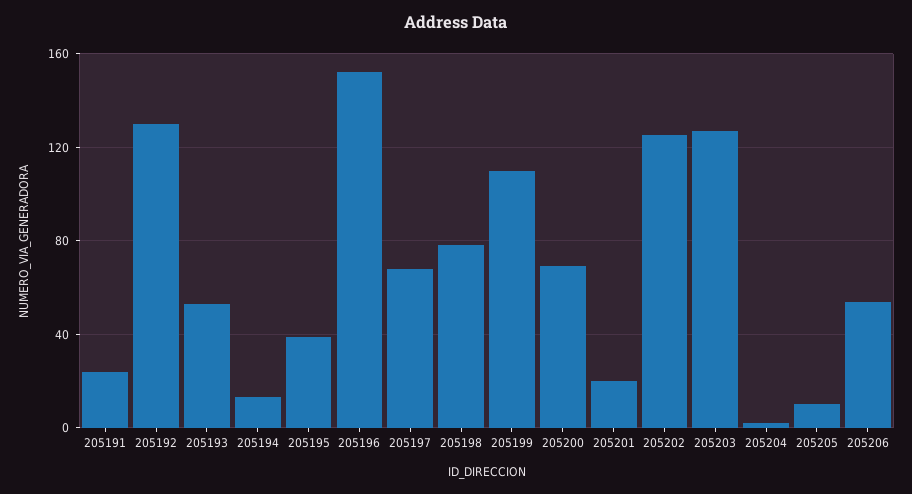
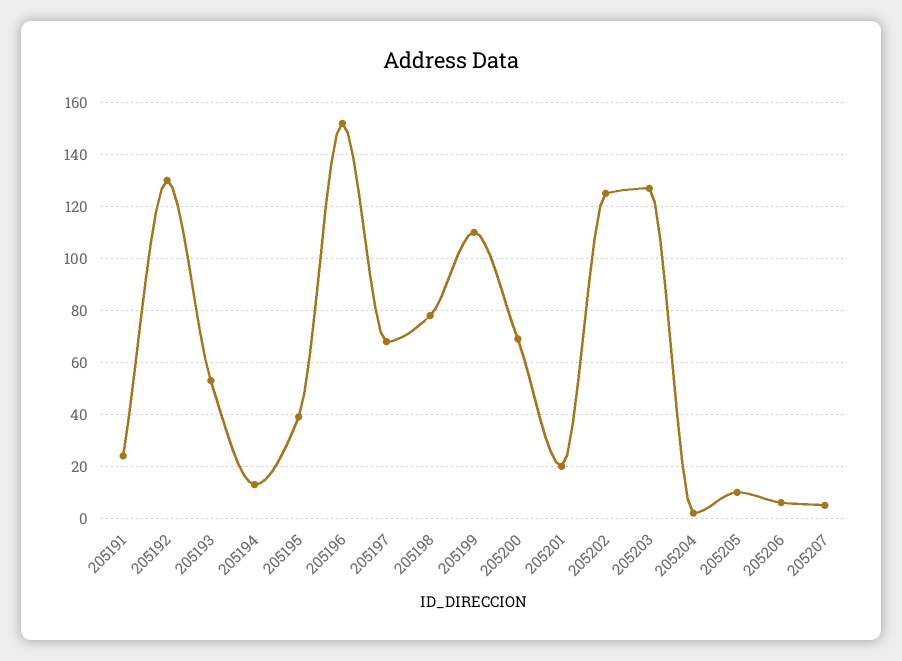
205206: 55 -> 5
205207: none -> 5

